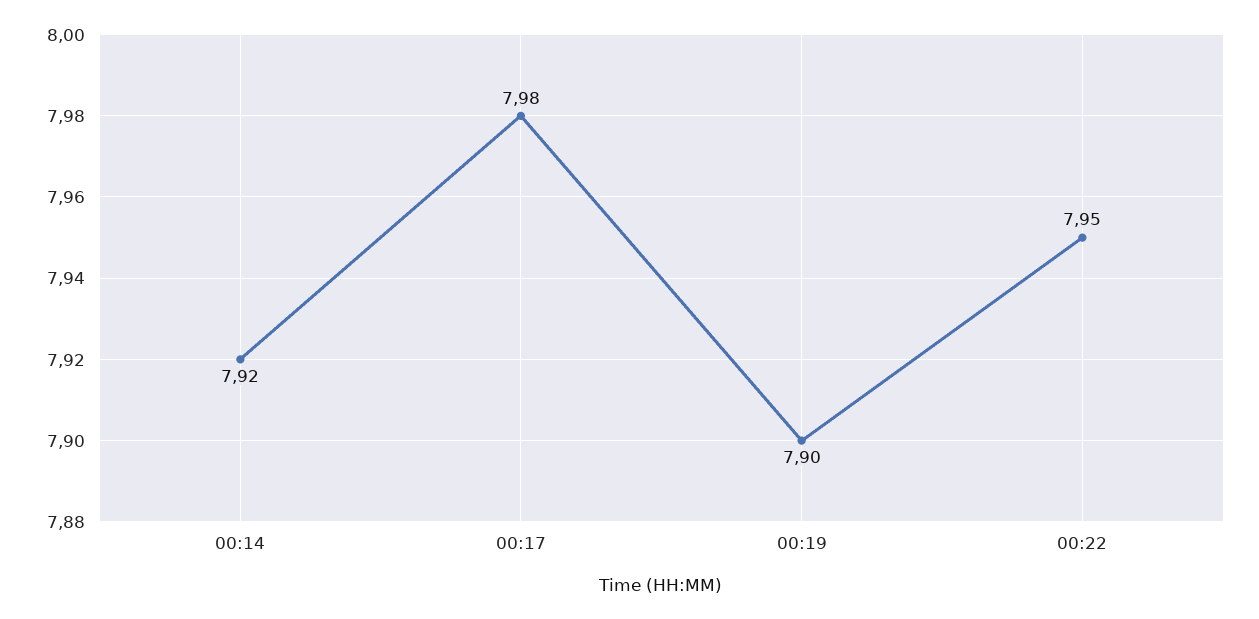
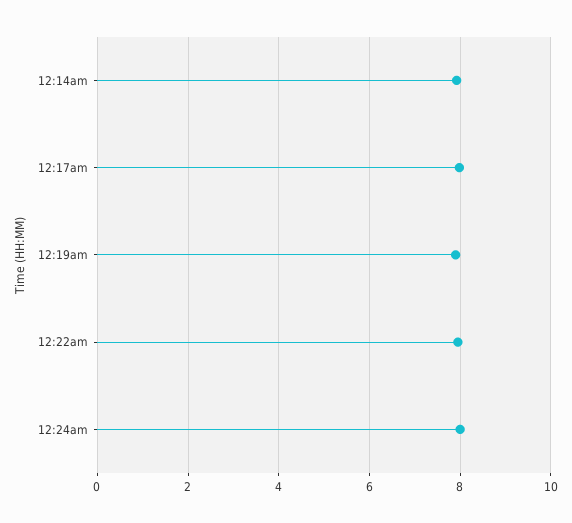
12:24am: none -> 8

